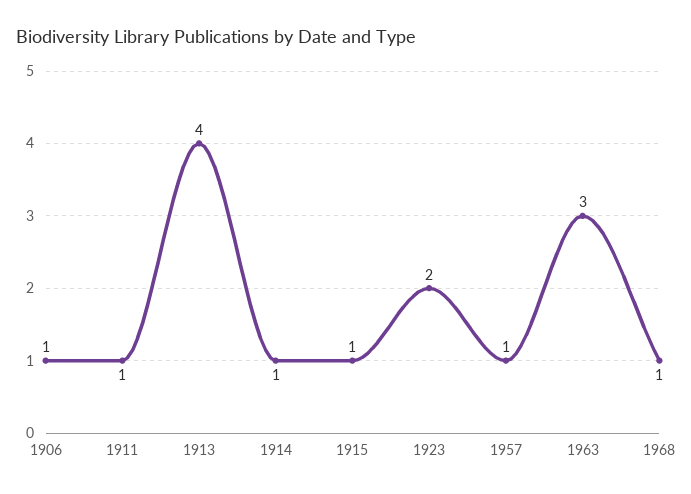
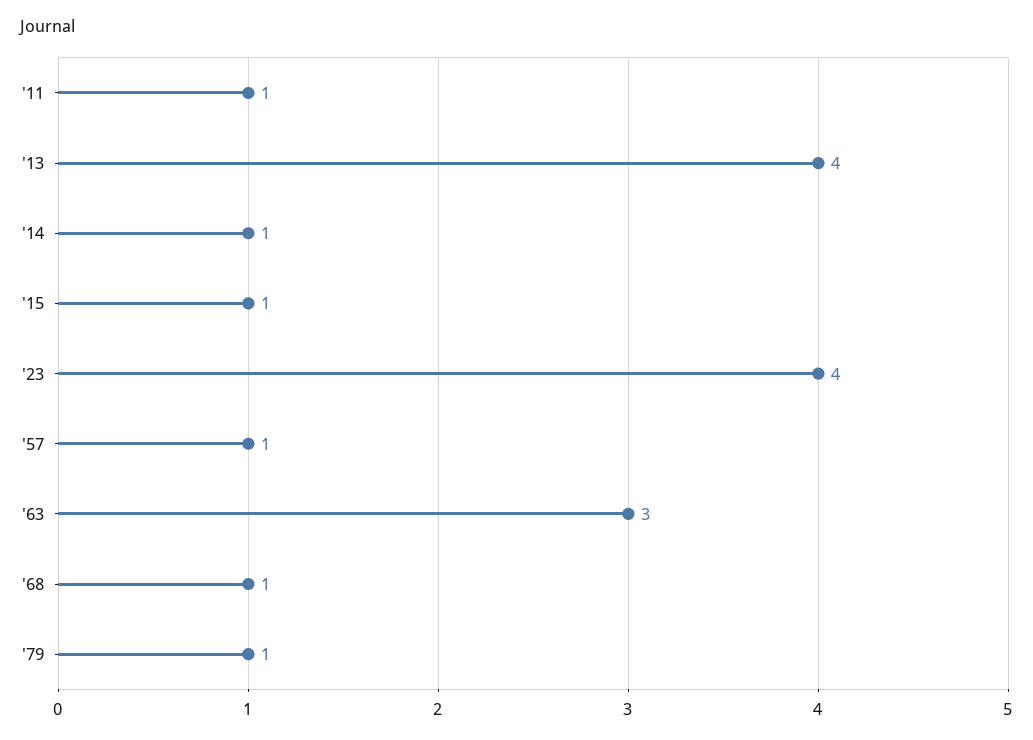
1906: 1 -> none
1923: 2 -> 4
'79: none -> 1

